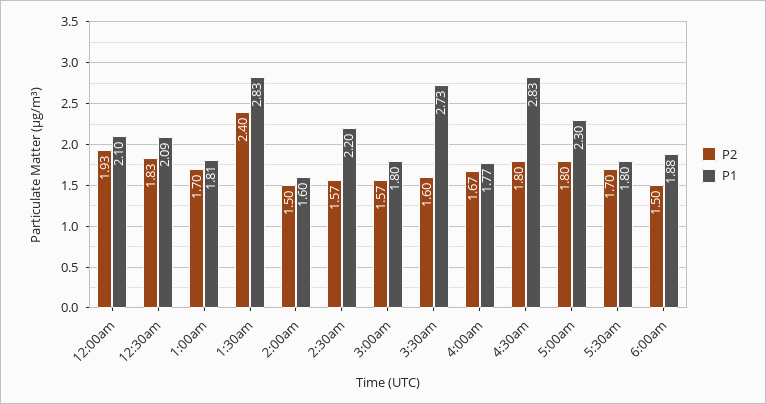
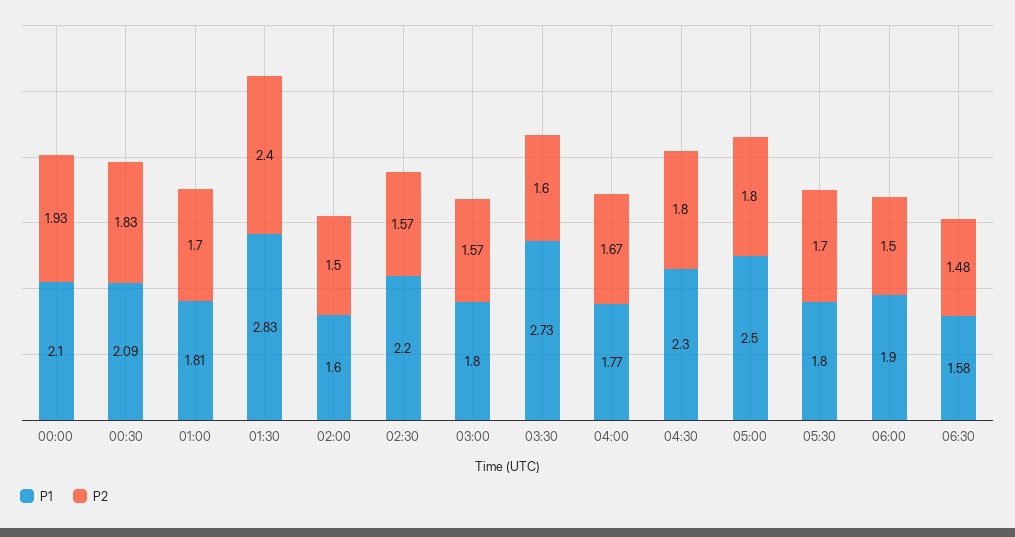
P1, 4:30am: 2.83 -> 2.3
P1, 5:00am: 2.3 -> 2.5
P1, 6:00am: 1.88 -> 1.9
P1, 06:30: none -> 1.58
P2, 06:30: none -> 1.48

